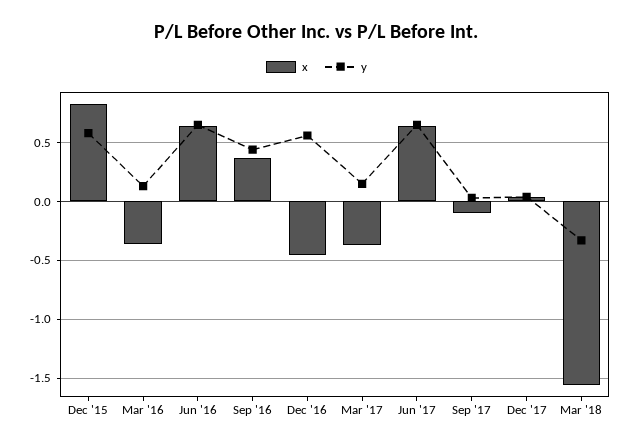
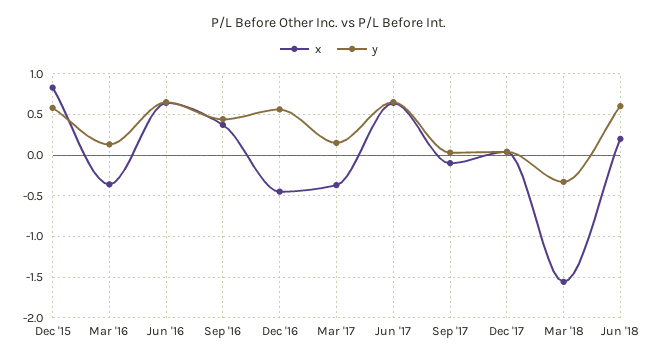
x, Jun '18: none -> 0.2
y, Jun '18: none -> 0.6

